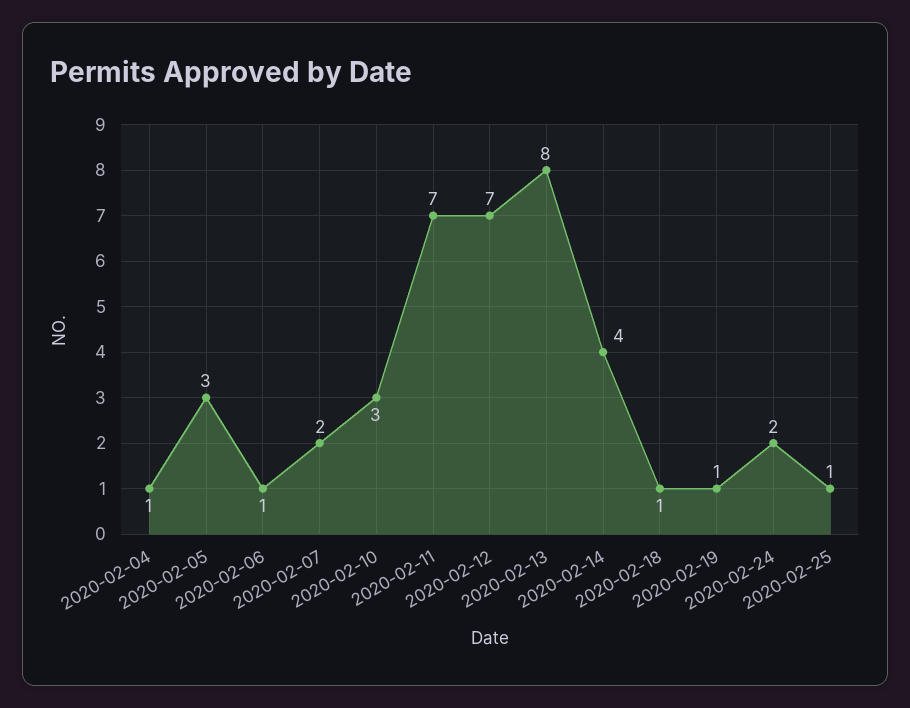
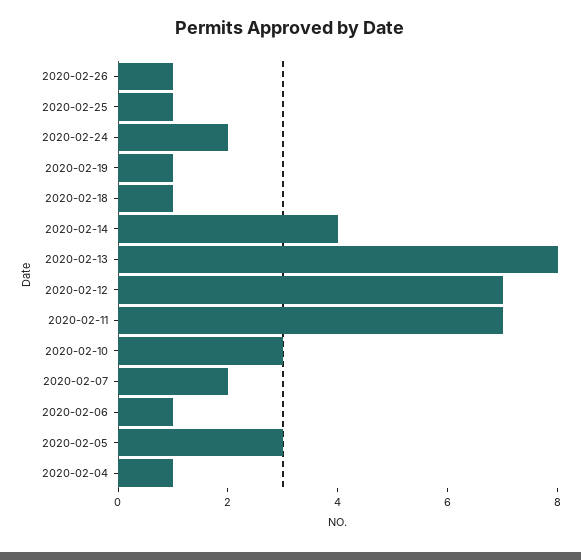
2020-02-26: none -> 1

